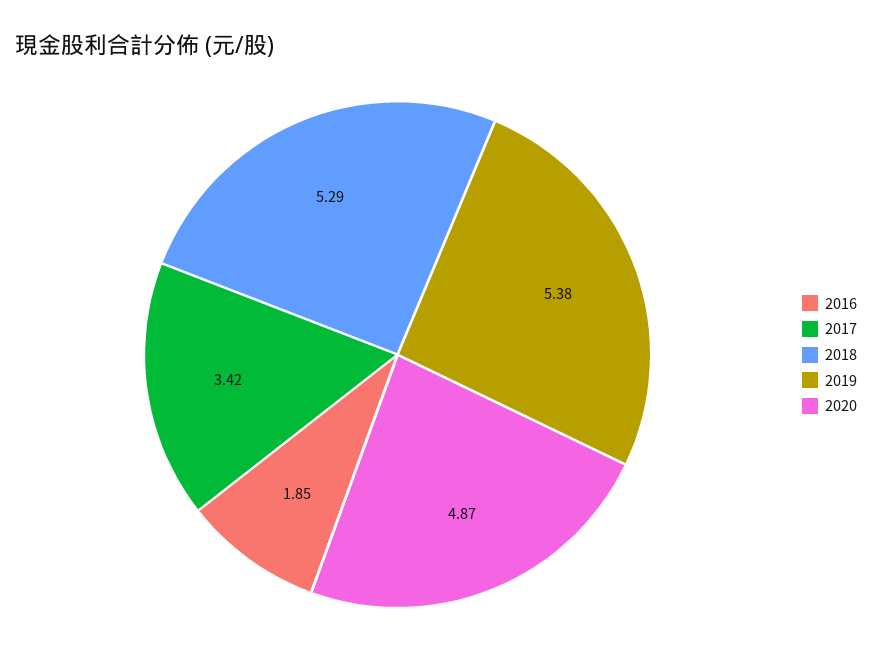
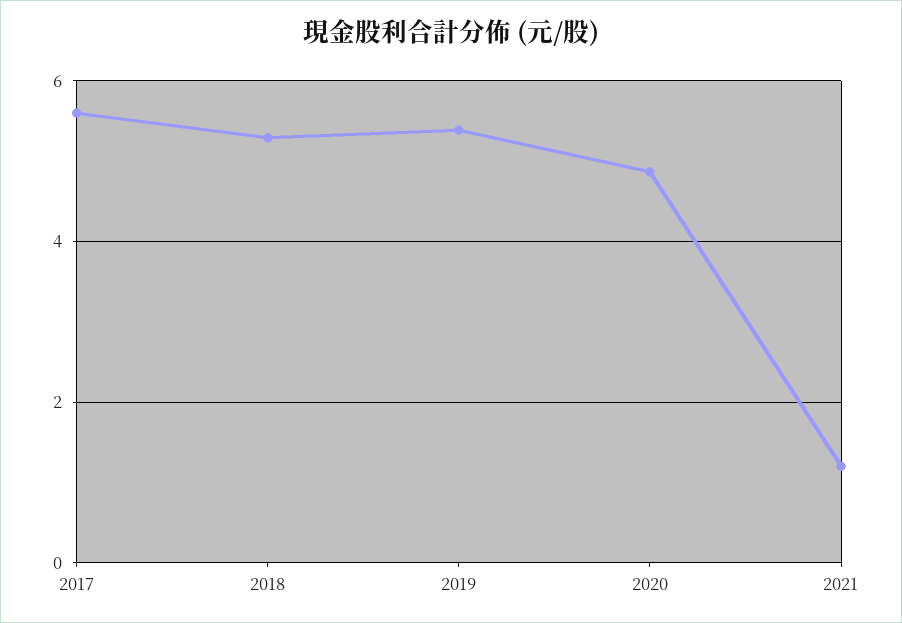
2016: 1.85 -> none
2017: 3.42 -> 5.6
2021: none -> 1.2

